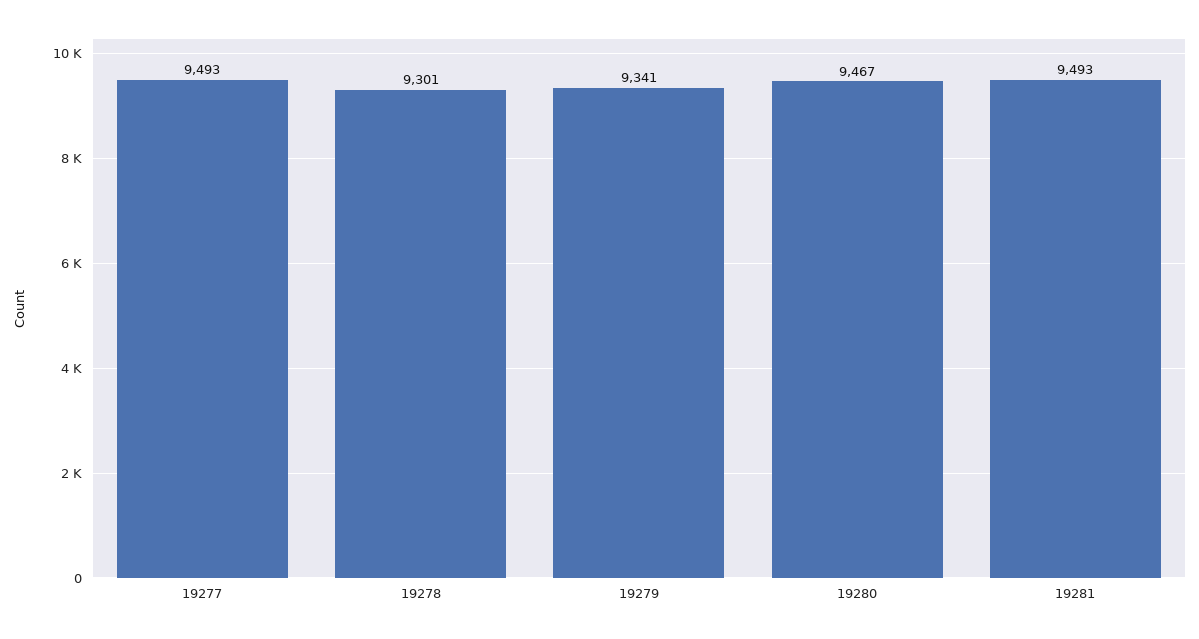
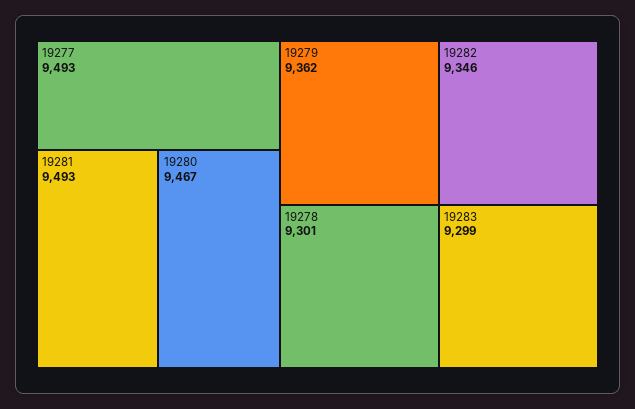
19279: 9341 -> 9362
19282: none -> 9346
19283: none -> 9299

